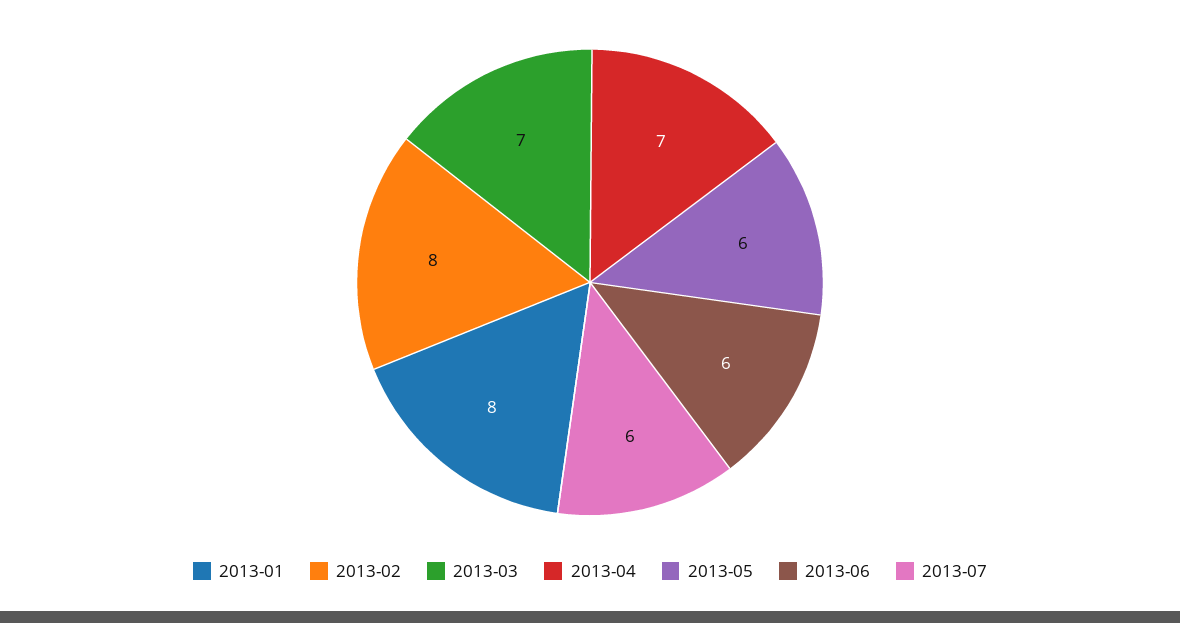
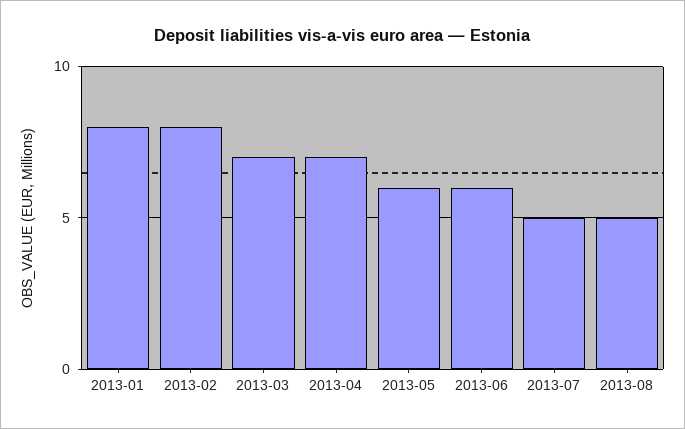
2013-07: 6 -> 5
2013-08: none -> 5

